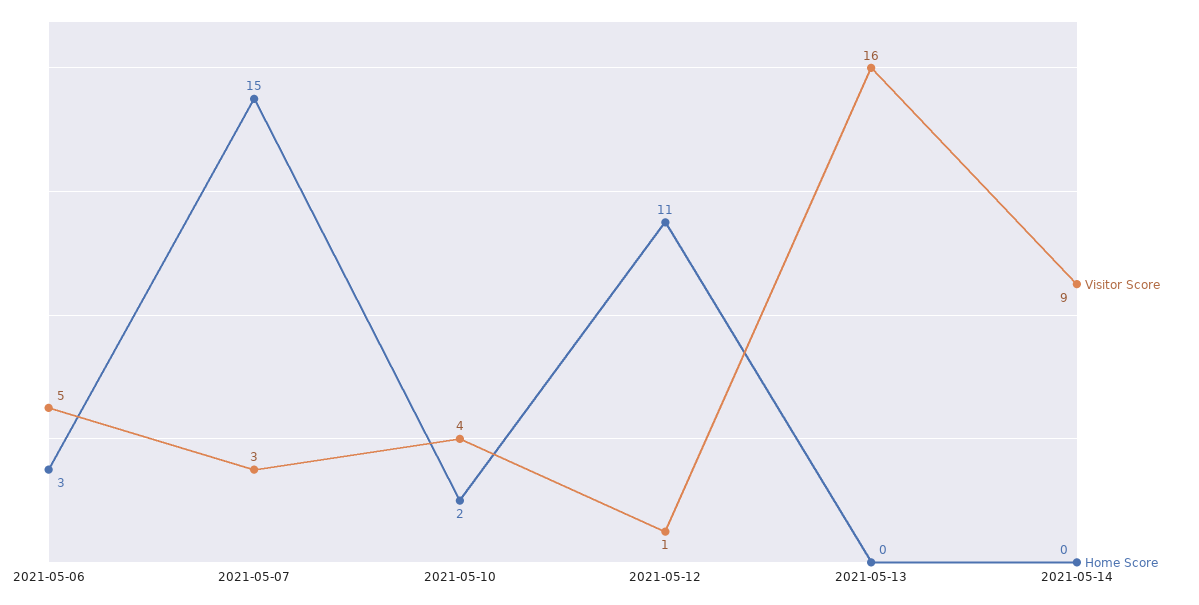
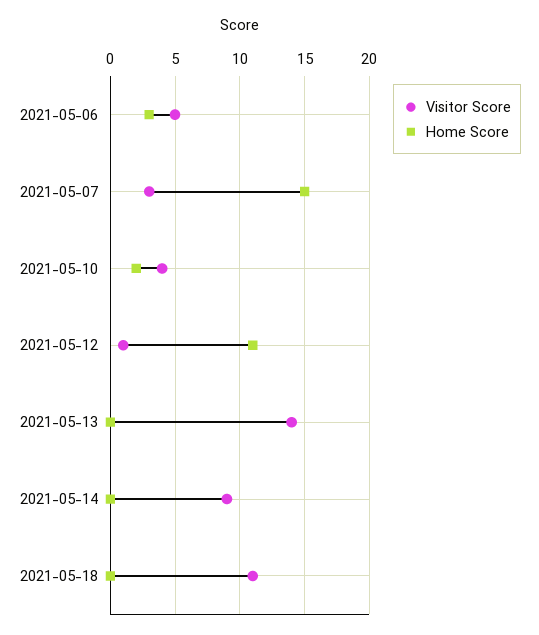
Visitor Score, 2021-05-13: 16 -> 14
Visitor Score, 2021-05-18: none -> 11
Home Score, 2021-05-18: none -> 0

